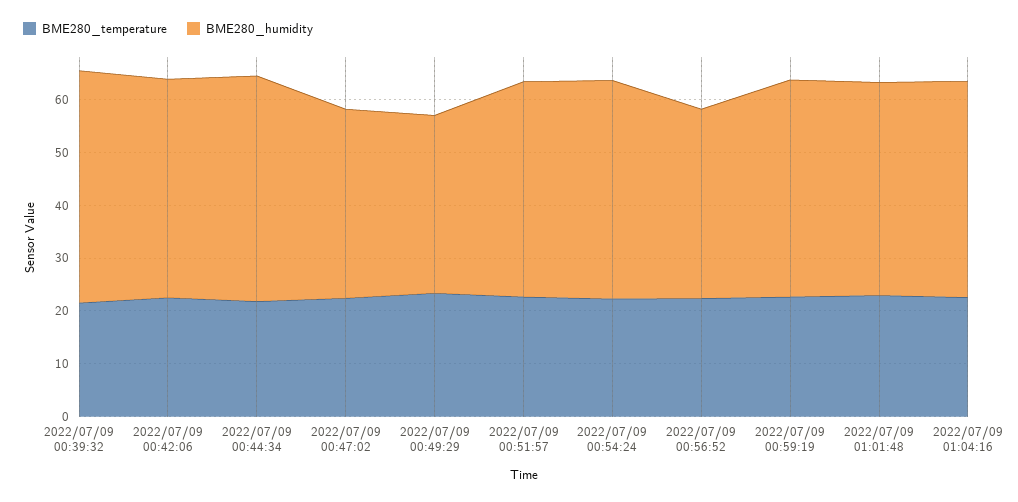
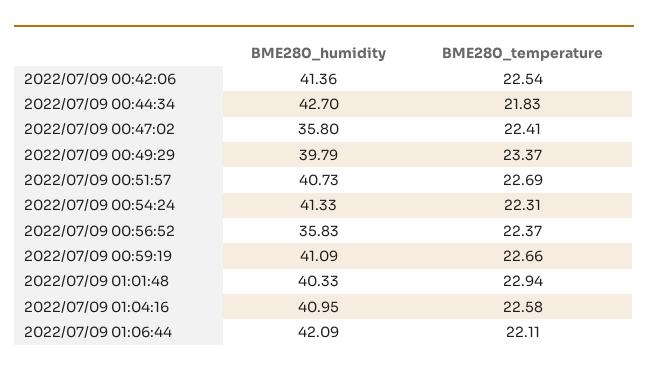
BME280_temperature, 2022/07/09 00:39:32: 22 -> none
BME280_humidity, 2022/07/09 00:39:32: 44 -> none
BME280_humidity, 2022/07/09 00:49:29: 34 -> 39.79
BME280_humidity, 2022/07/09 01:06:44: none -> 42.09
BME280_temperature, 2022/07/09 01:06:44: none -> 22.11

